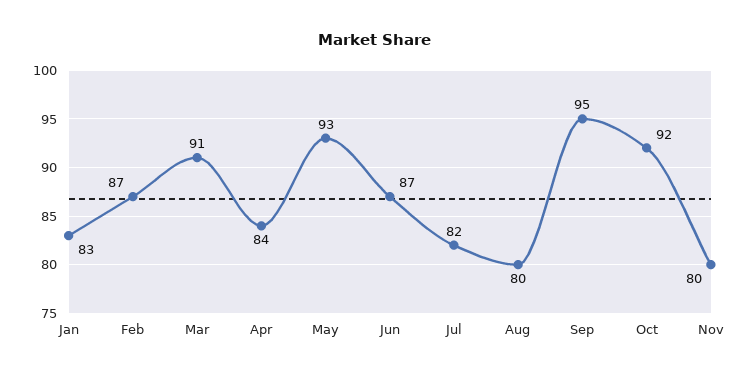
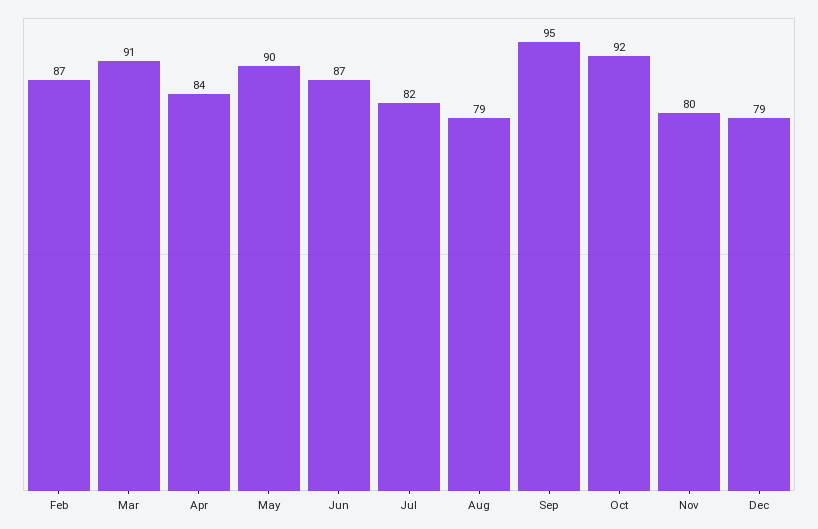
Jan: 83 -> none
May: 93 -> 90
Aug: 80 -> 79
Dec: none -> 79

